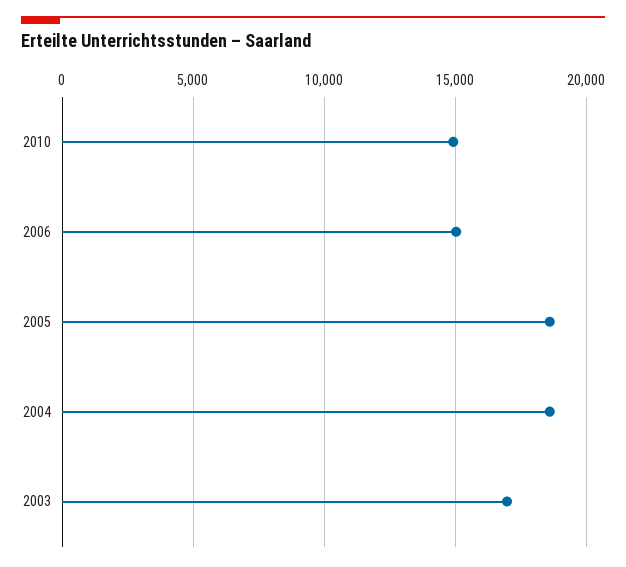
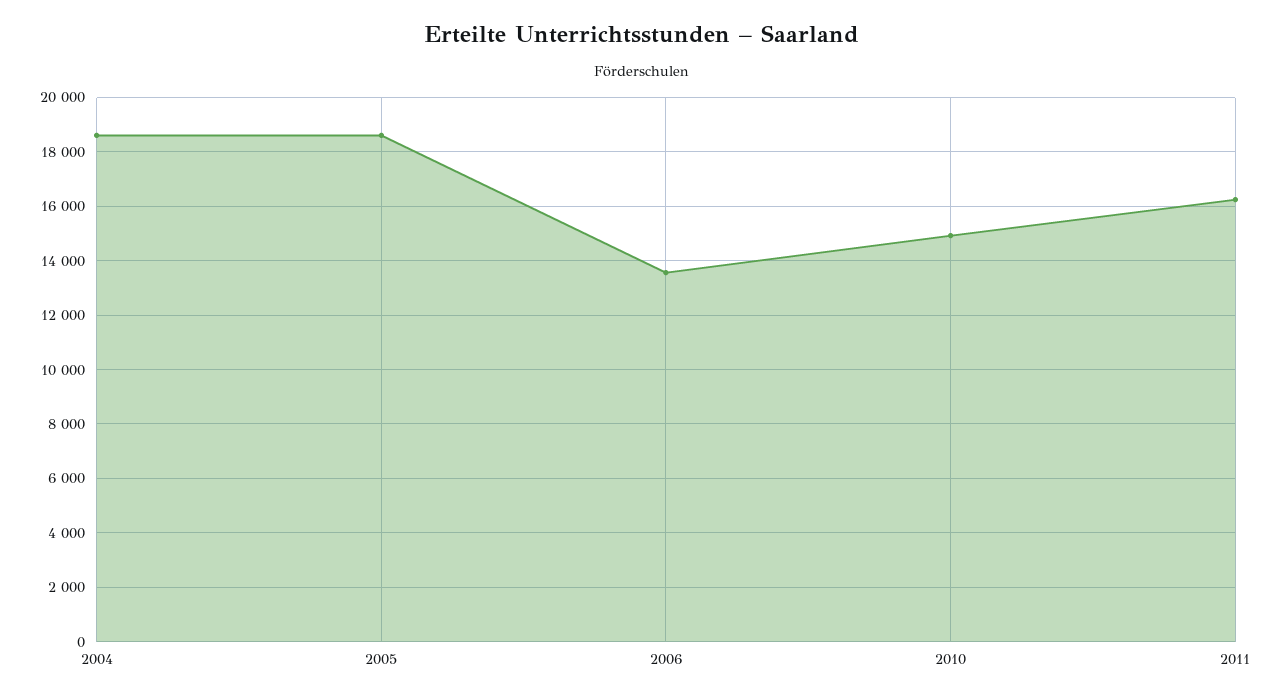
2006: 15000 -> 13500
2003: 17000 -> none
2011: none -> 16250

